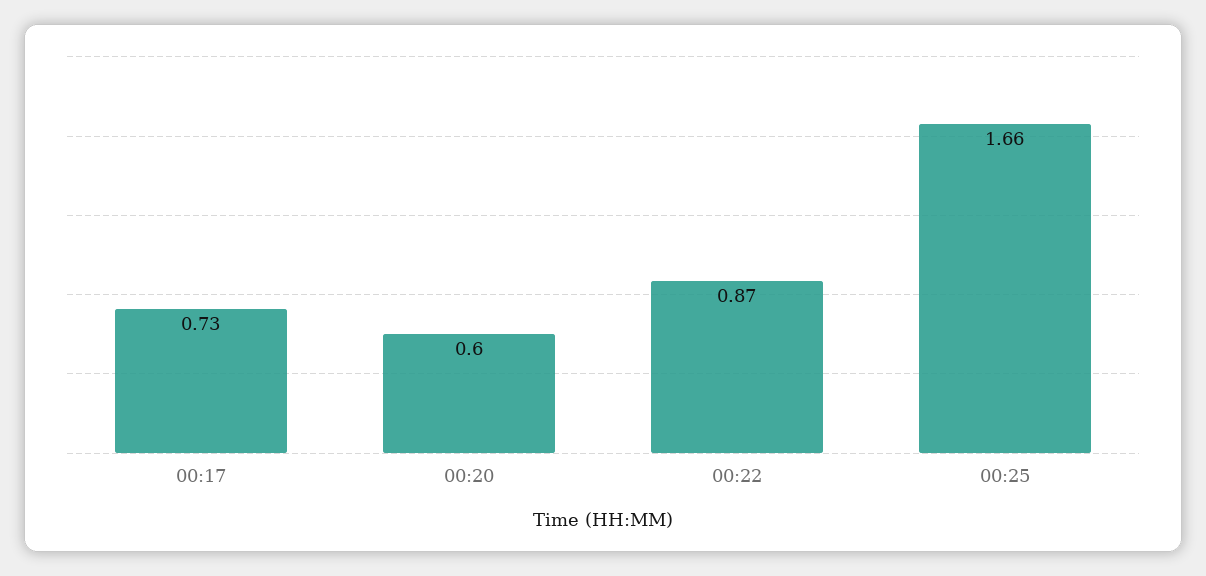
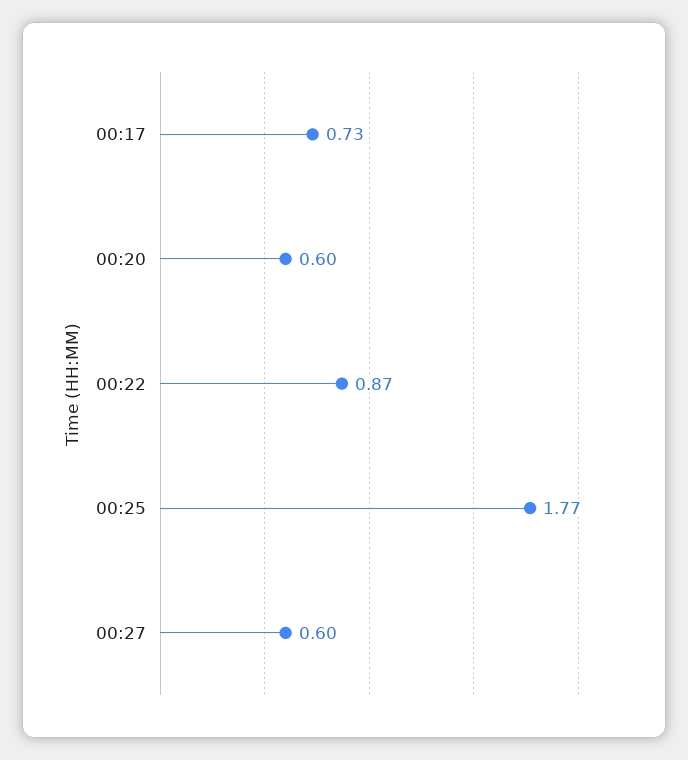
00:25: 1.66 -> 1.77
00:27: none -> 0.6

